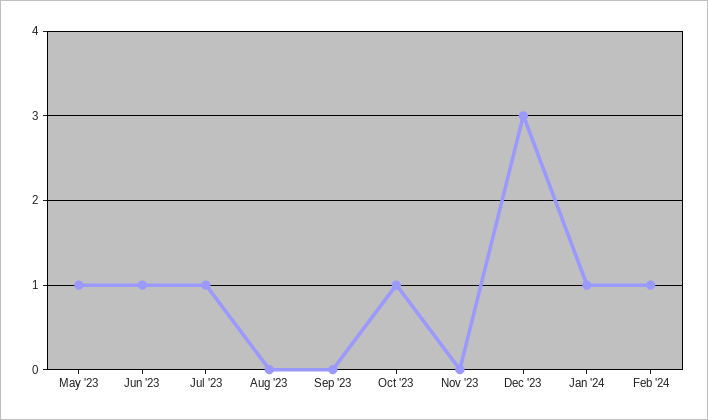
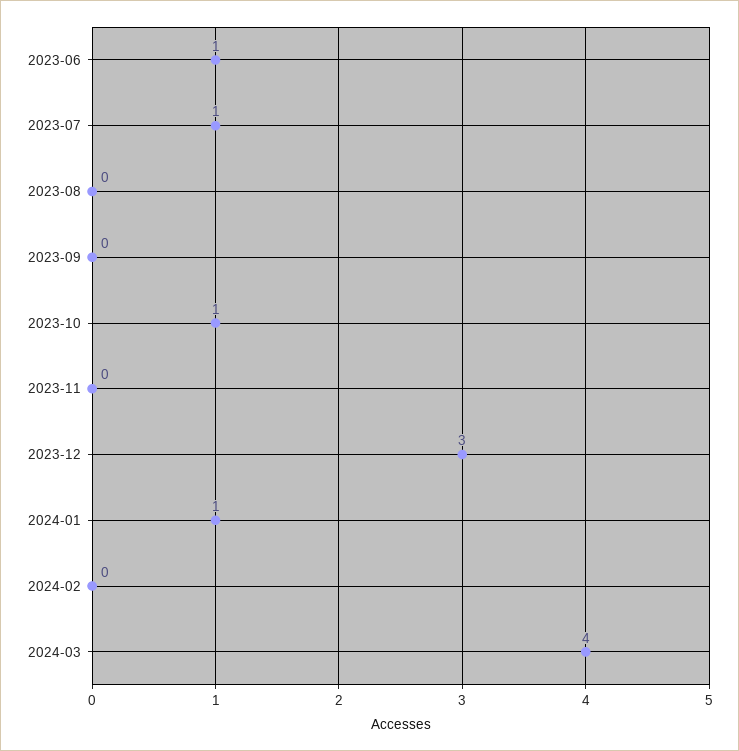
May '23: 1 -> none
Feb '24: 1 -> 0
2024-03: none -> 4

